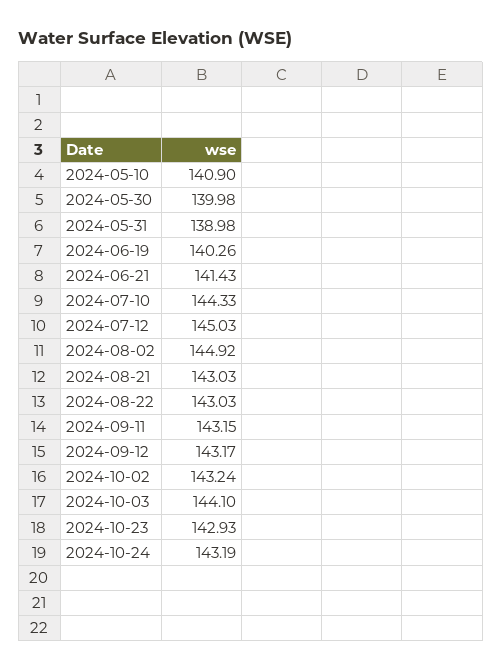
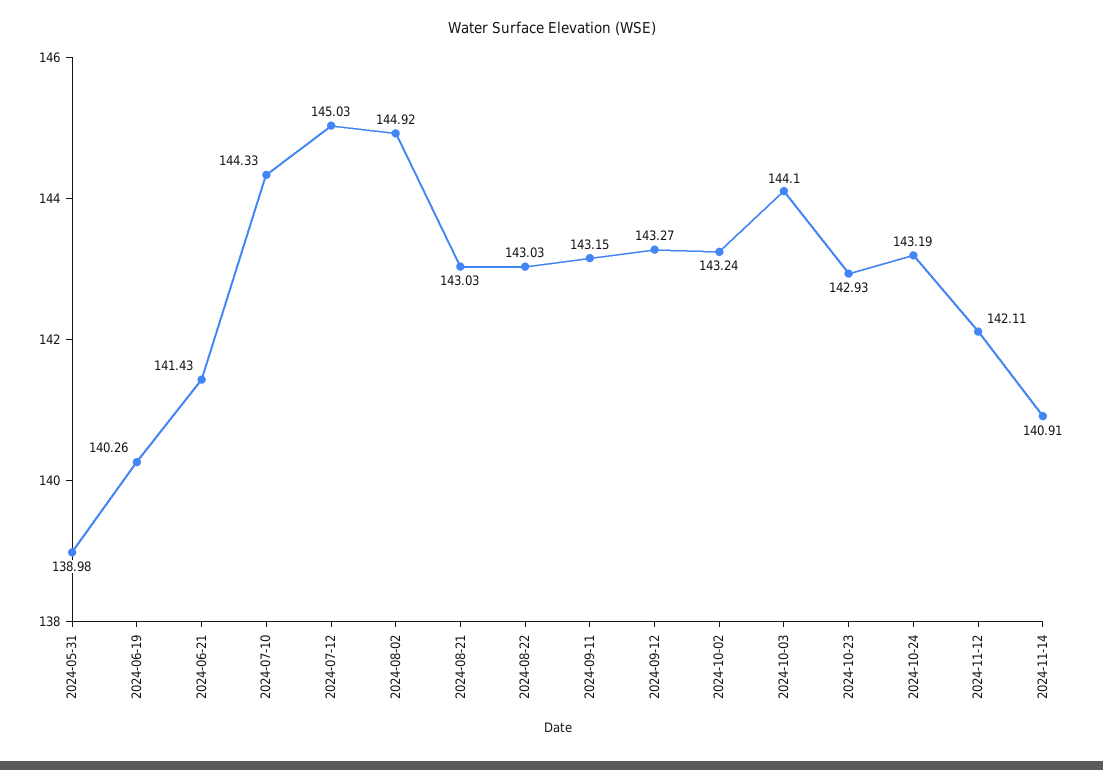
2024-05-10: 140.9 -> none
2024-05-30: 139.98 -> none
2024-09-12: 143.17 -> 143.27
2024-11-12: none -> 142.11
2024-11-14: none -> 140.91

